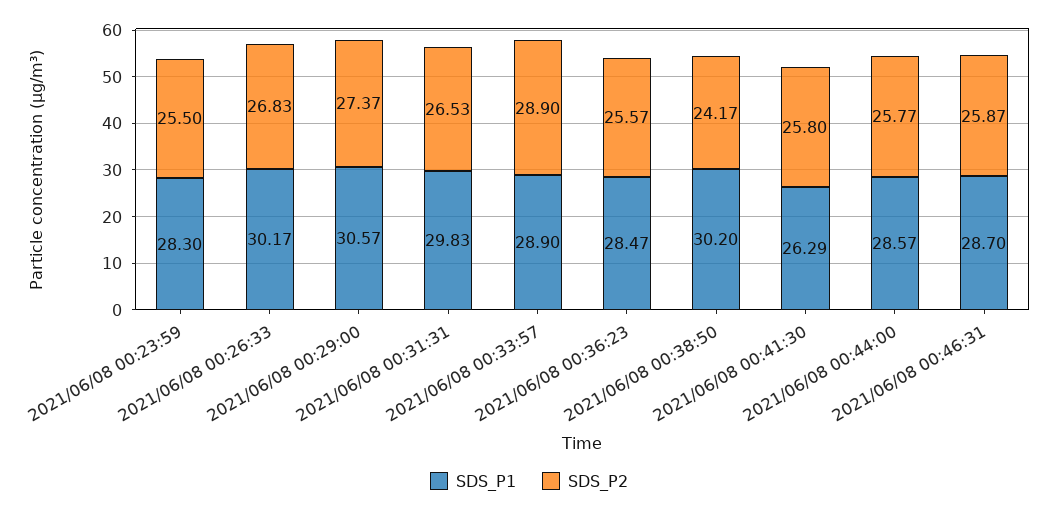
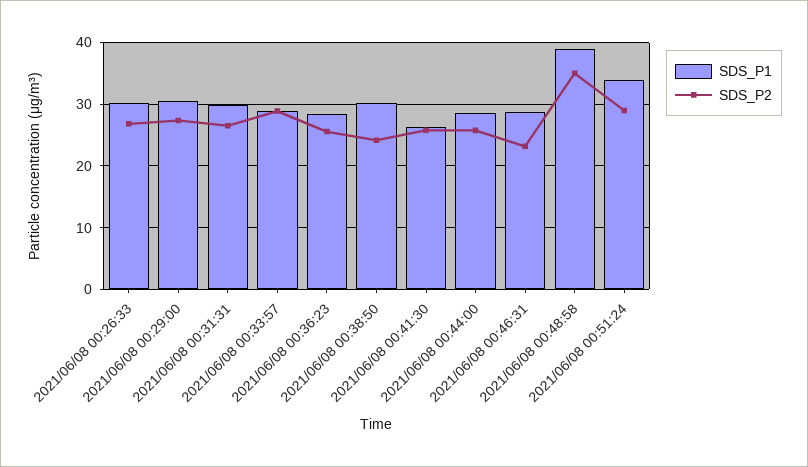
SDS_P1, 2021/06/08 00:23:59: 28.3 -> none
SDS_P2, 2021/06/08 00:23:59: 25.5 -> none
SDS_P2, 2021/06/08 00:46:31: 25.87 -> 23
SDS_P1, 2021/06/08 00:48:58: none -> 39
SDS_P2, 2021/06/08 00:48:58: none -> 35
SDS_P1, 2021/06/08 00:51:24: none -> 34
SDS_P2, 2021/06/08 00:51:24: none -> 29

